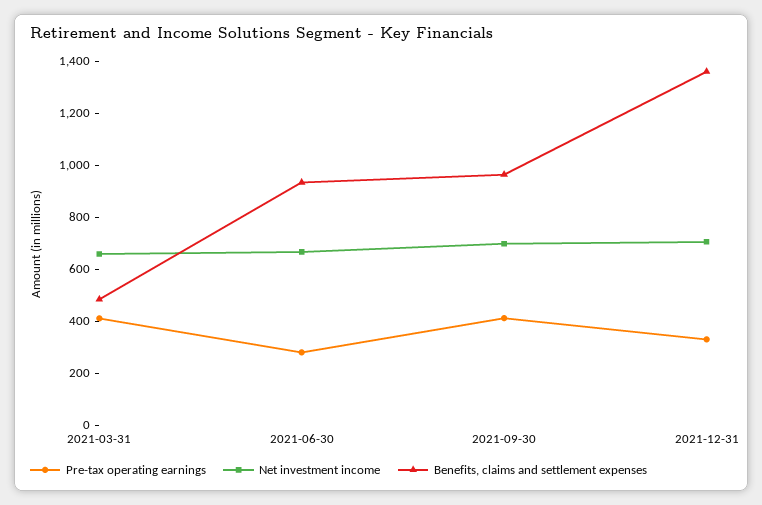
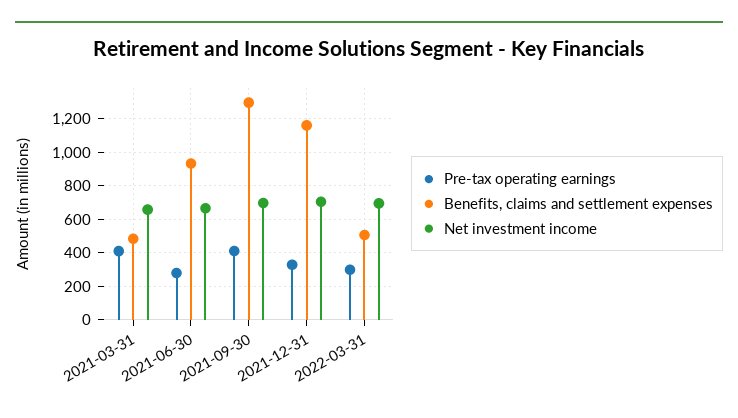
Benefits, claims and settlement expenses, 2021-09-30: 950 -> 1300
Benefits, claims and settlement expenses, 2021-12-31: 1350 -> 1150
Pre-tax operating earnings, 2022-03-31: none -> 300
Benefits, claims and settlement expenses, 2022-03-31: none -> 500
Net investment income, 2022-03-31: none -> 700

